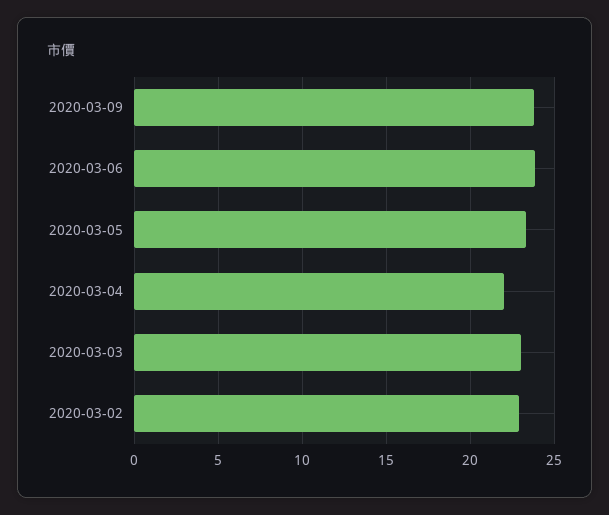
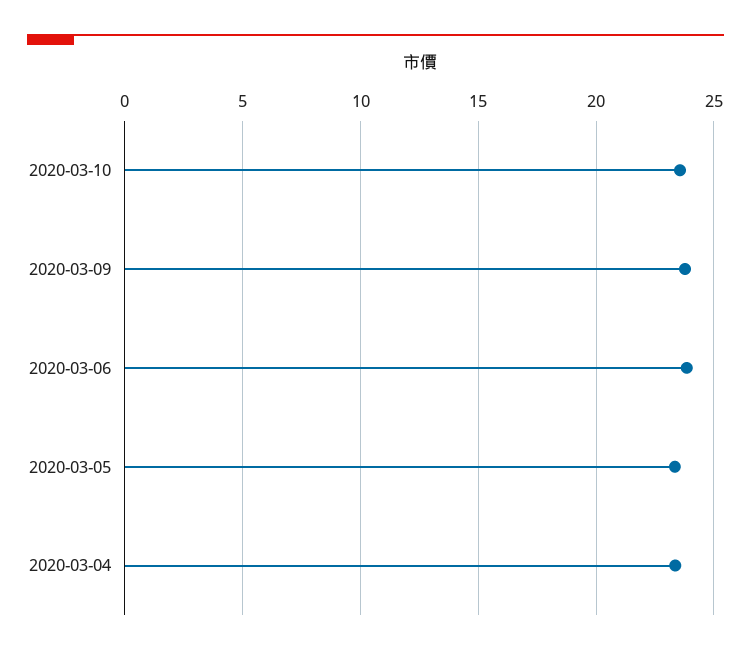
2020-03-04: 22 -> 23.5
2020-03-03: 23 -> none
2020-03-02: 23 -> none
2020-03-10: none -> 23.5

